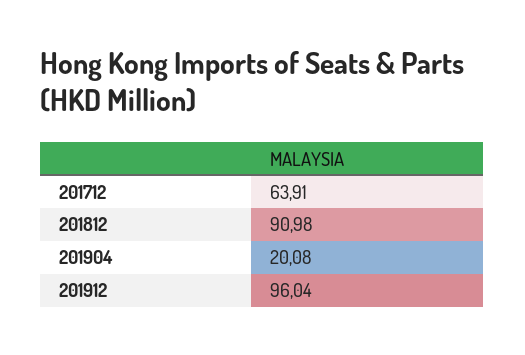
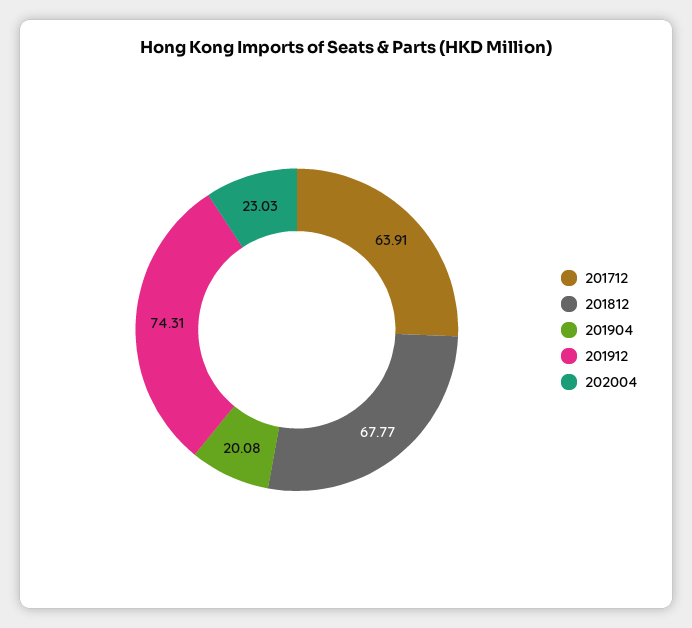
201812: 90.98 -> 67.77
201912: 96.04 -> 74.31
202004: none -> 23.03

